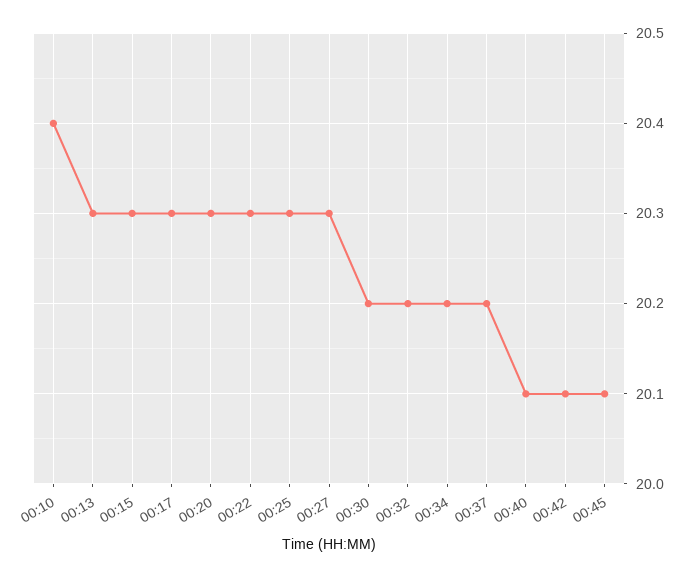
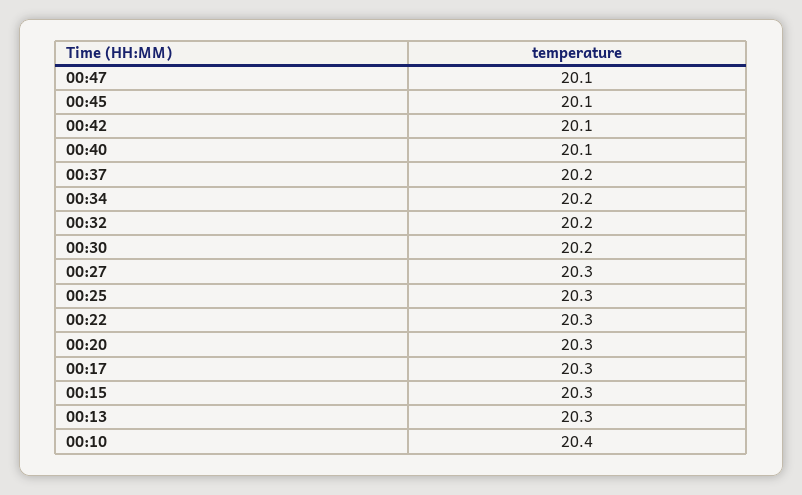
00:47: none -> 20.1

